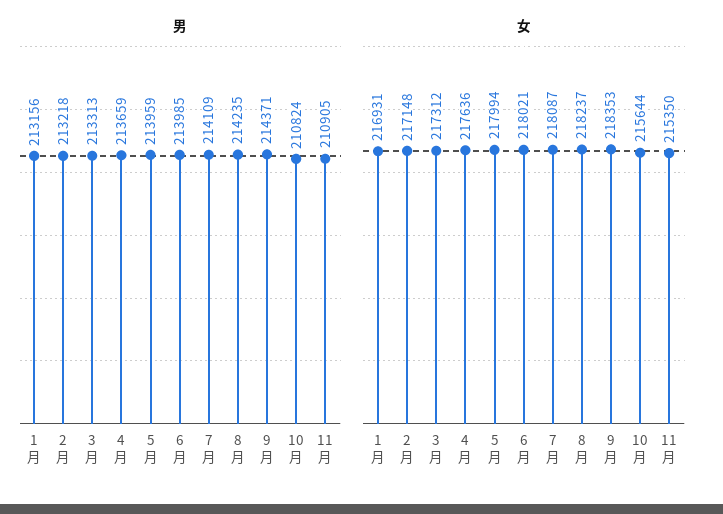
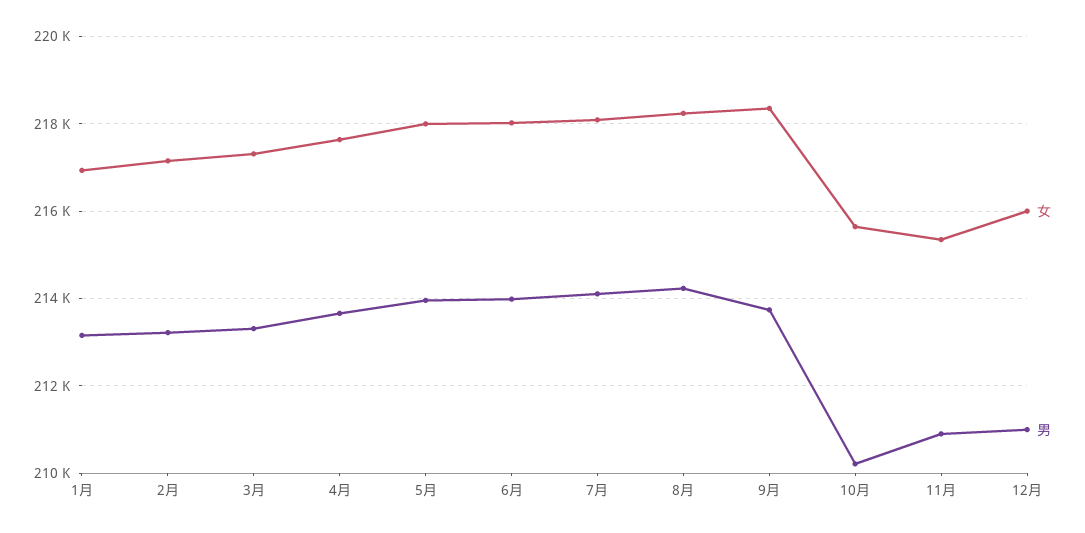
男, 9月: 214371 -> 213800
男, 10月: 210824 -> 210200
女, 12月: none -> 216000
男, 12月: none -> 211000

